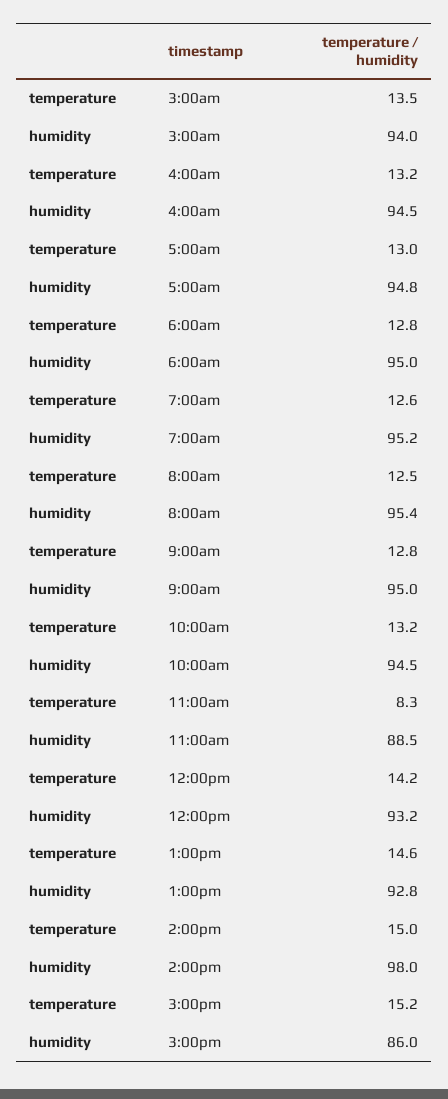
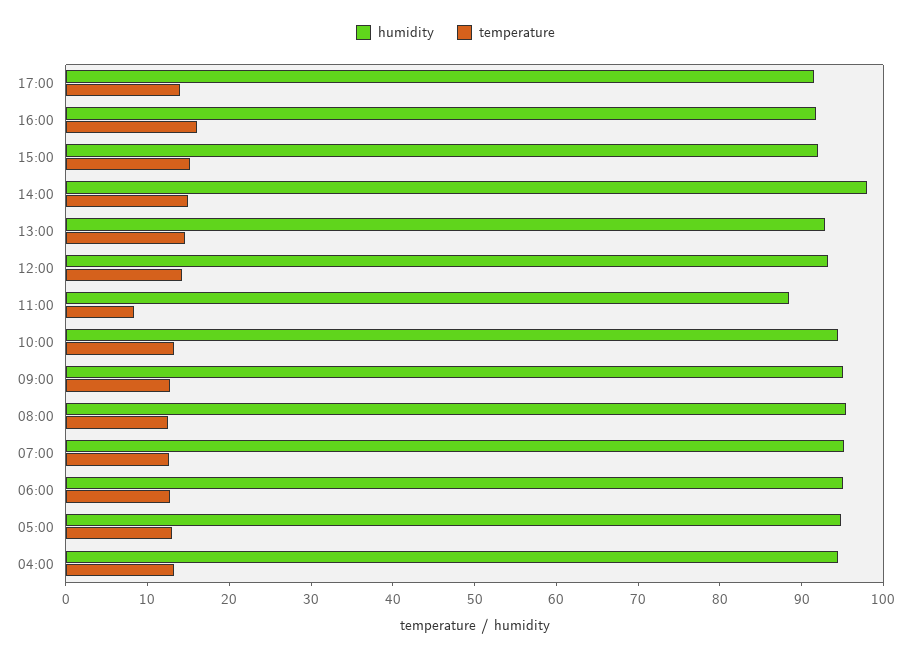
temperature, 3:00am: 13.5 -> none
humidity, 3:00am: 94 -> none
humidity, 3:00pm: 86 -> 92
humidity, 17:00: none -> 92
temperature, 17:00: none -> 14
humidity, 16:00: none -> 92
temperature, 16:00: none -> 16

